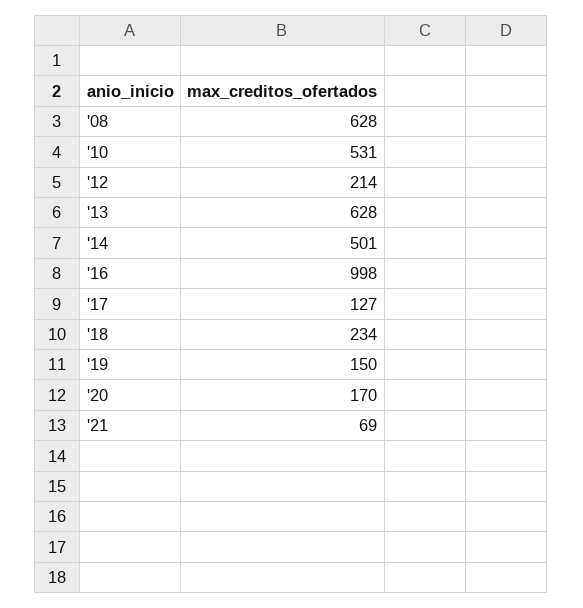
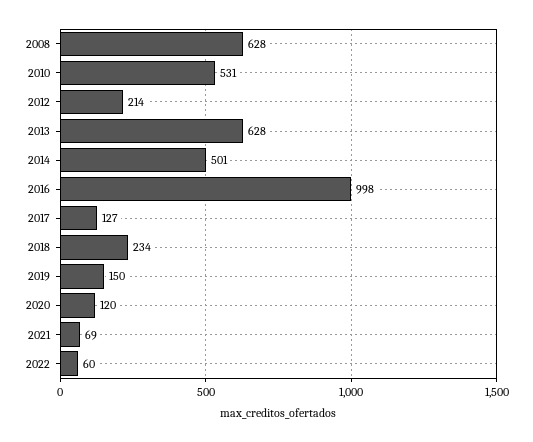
'20: 170 -> 120
2022: none -> 60

